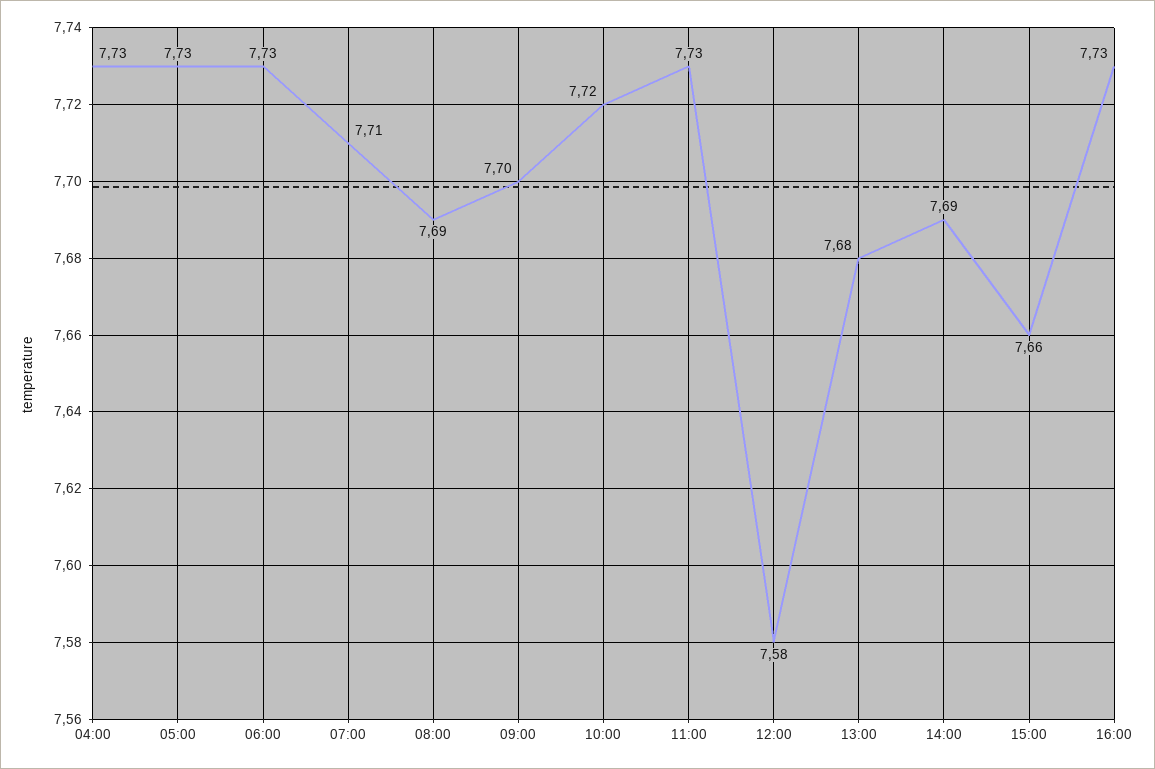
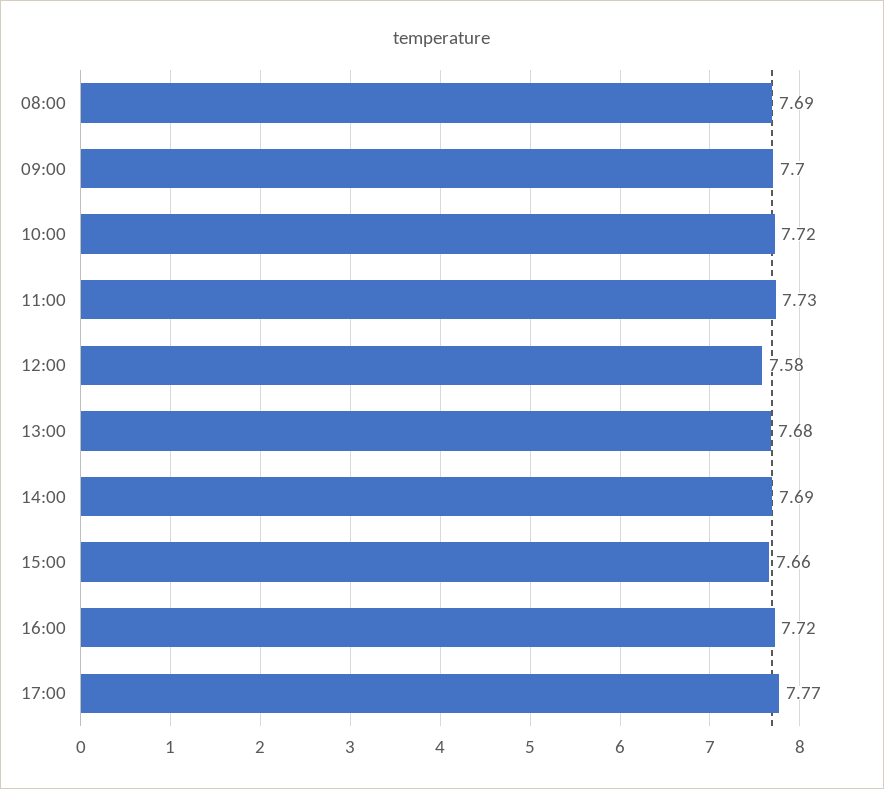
04:00: 7.73 -> none
05:00: 7.73 -> none
06:00: 7.73 -> none
07:00: 7.71 -> none
16:00: 7.73 -> 7.72
17:00: none -> 7.77

